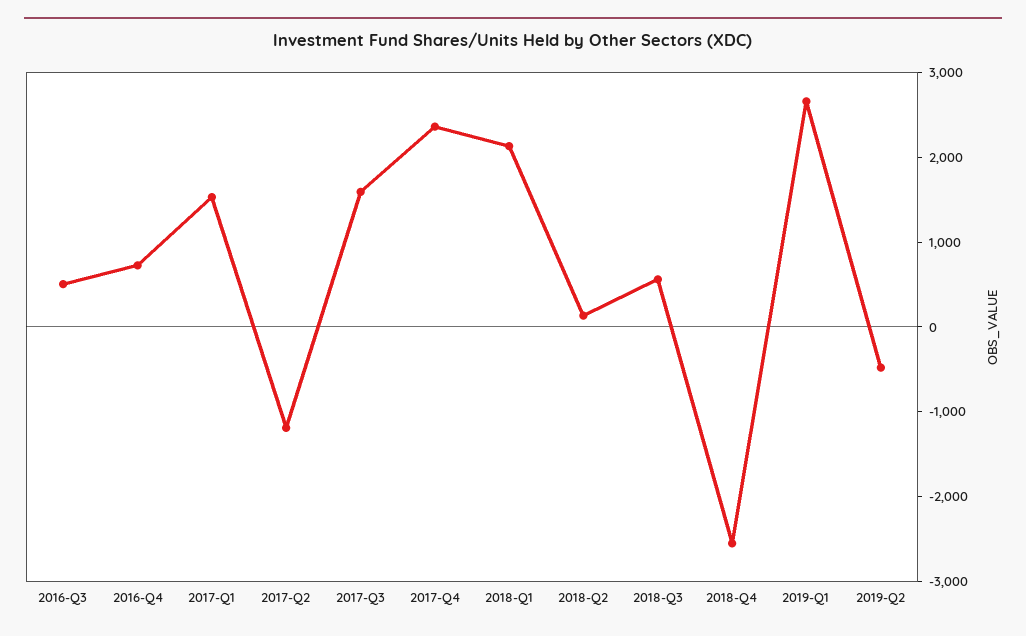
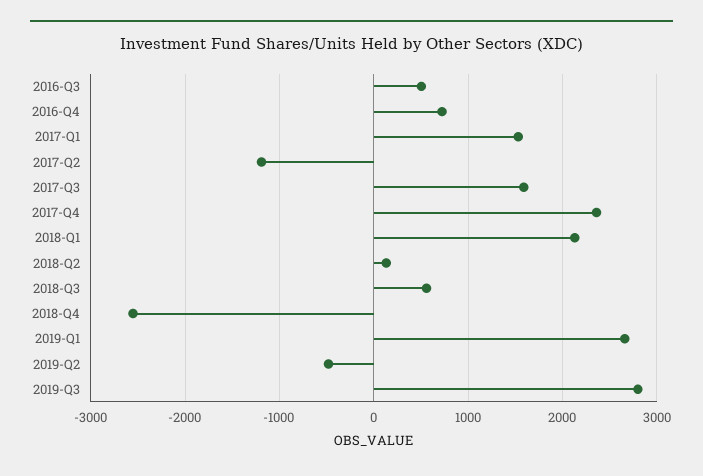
2019-Q3: none -> 2800

